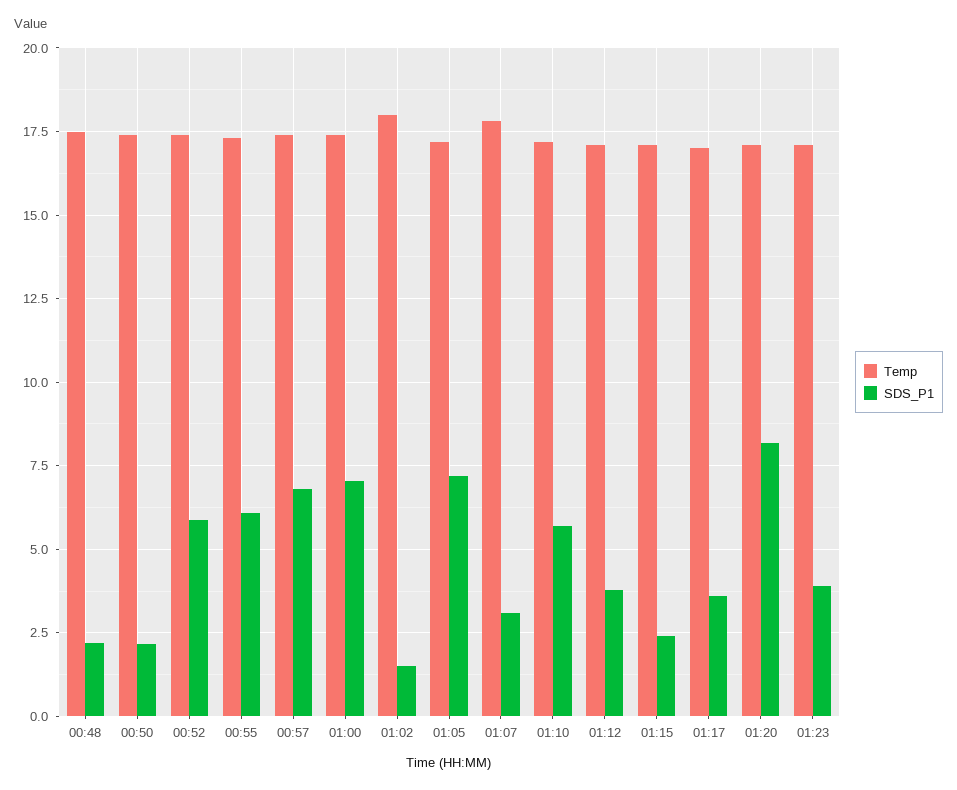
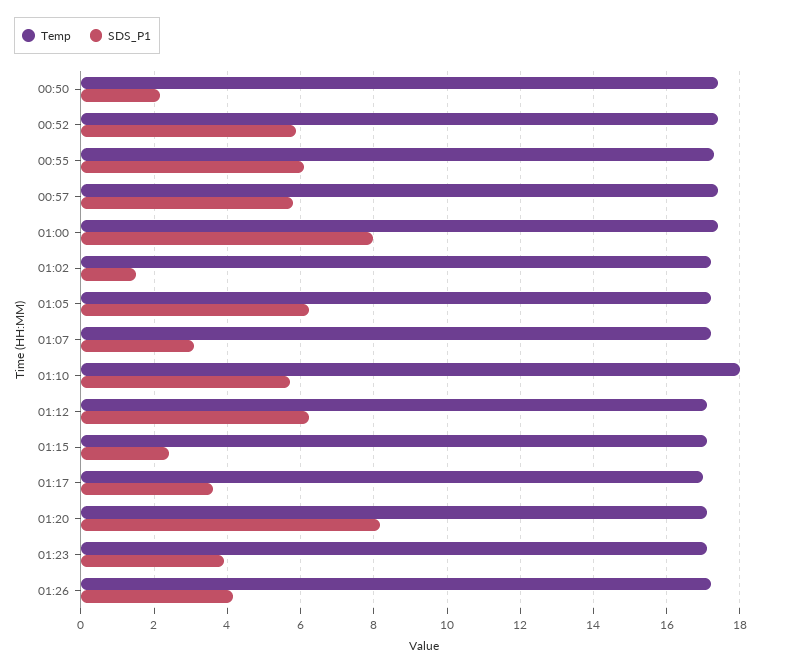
Temp, 00:48: 17.5 -> none
SDS_P1, 00:48: 2.25 -> none
SDS_P1, 00:57: 6.75 -> 5.8
SDS_P1, 01:00: 7 -> 8
Temp, 01:02: 18 -> 17.2
SDS_P1, 01:05: 7.25 -> 6.2
Temp, 01:07: 17.75 -> 17.2
Temp, 01:10: 17.25 -> 18
SDS_P1, 01:12: 3.75 -> 6.2
Temp, 01:26: none -> 17.2
SDS_P1, 01:26: none -> 4.2

